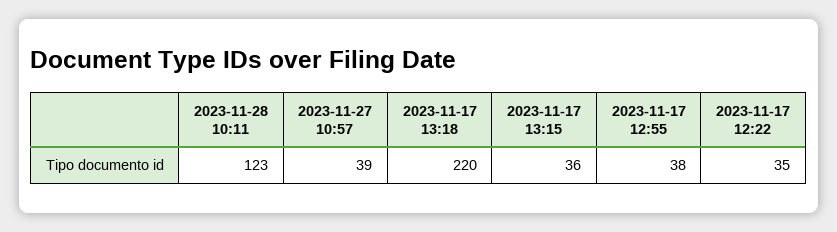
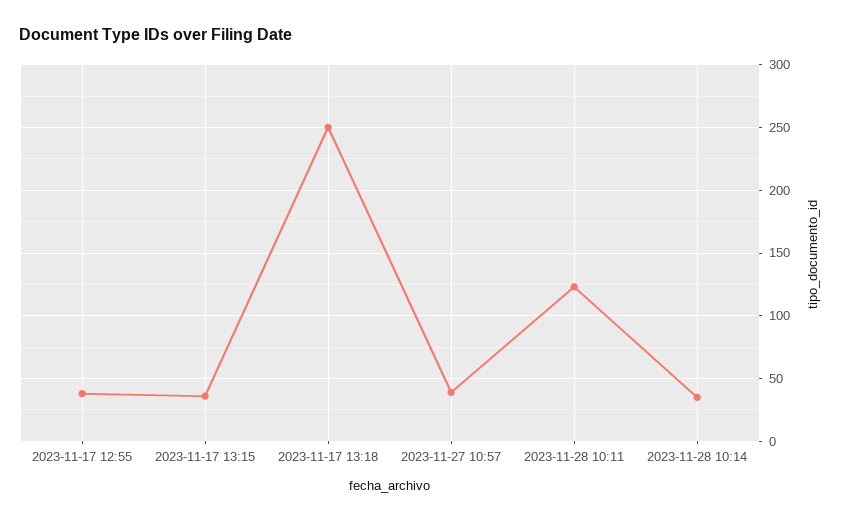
2023-11-17 13:18: 220 -> 250
2023-11-17 12:22: 35 -> none
2023-11-28 10:14: none -> 35

